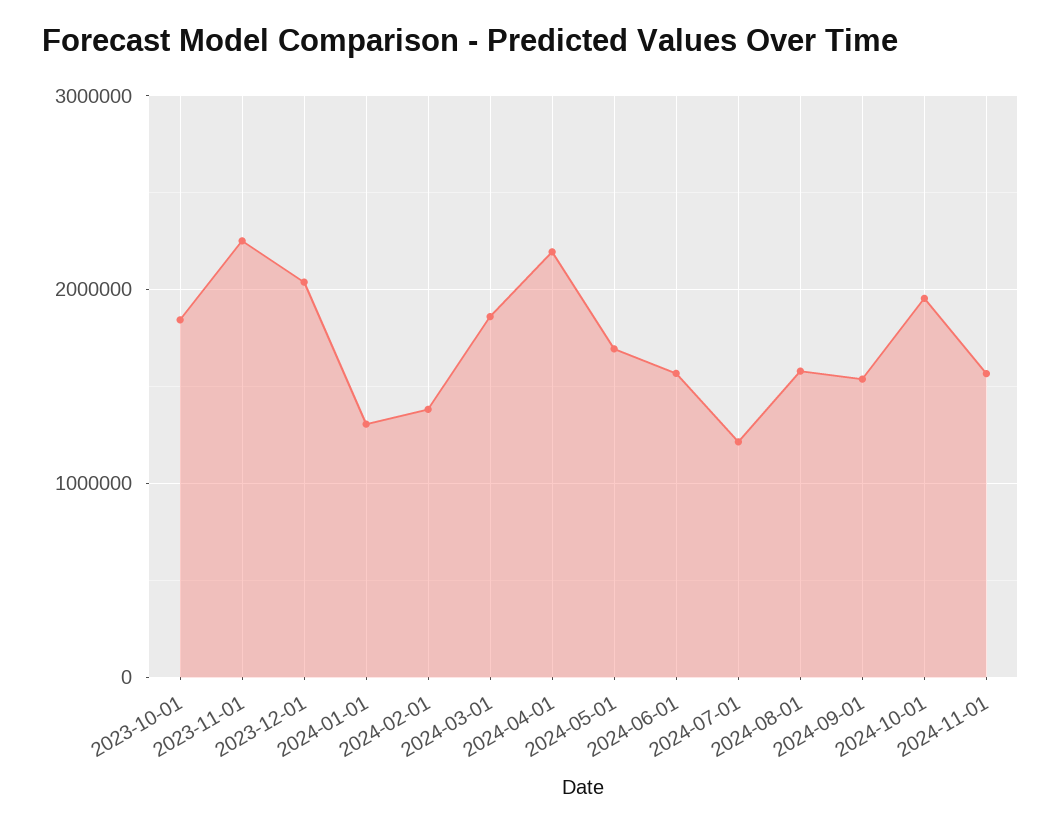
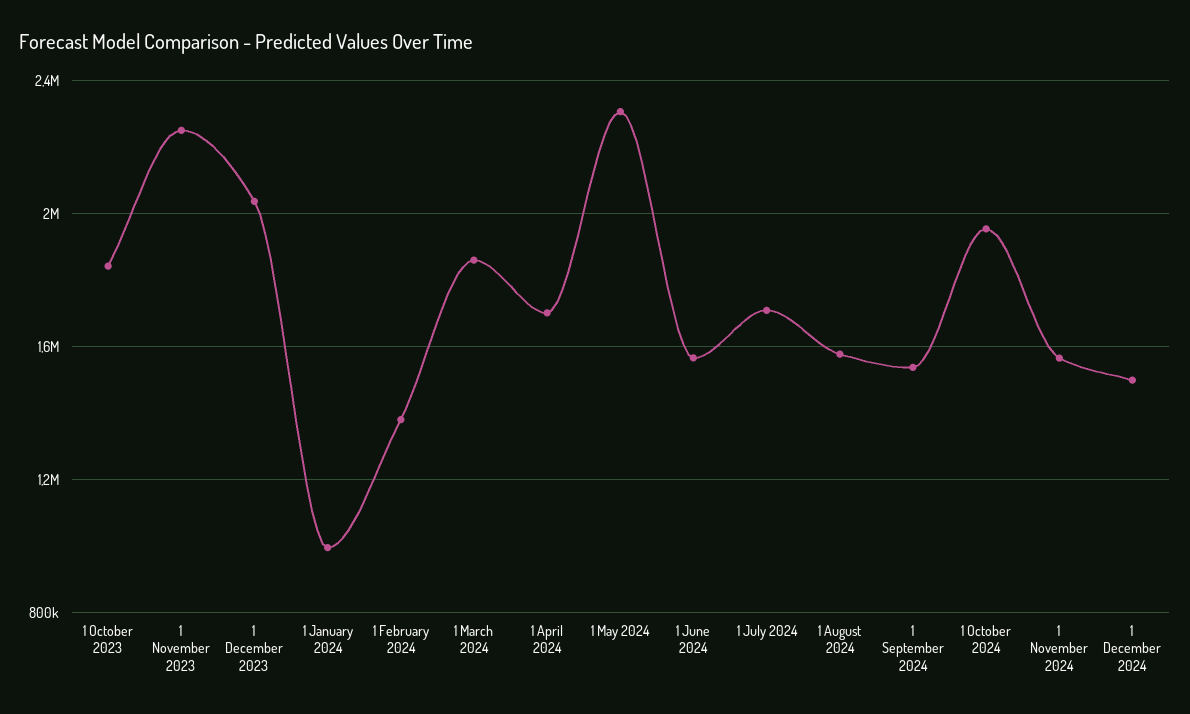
2024-01-01: 1300000 -> 1000000
2024-04-01: 2200000 -> 1700000
2024-05-01: 1700000 -> 2300000
2024-07-01: 1200000 -> 1700000
1 December 2024: none -> 1500000

